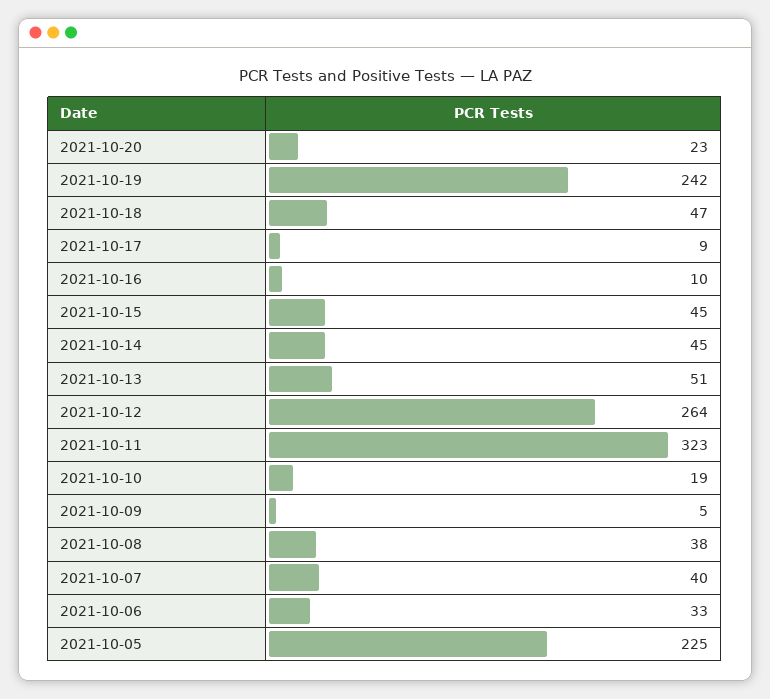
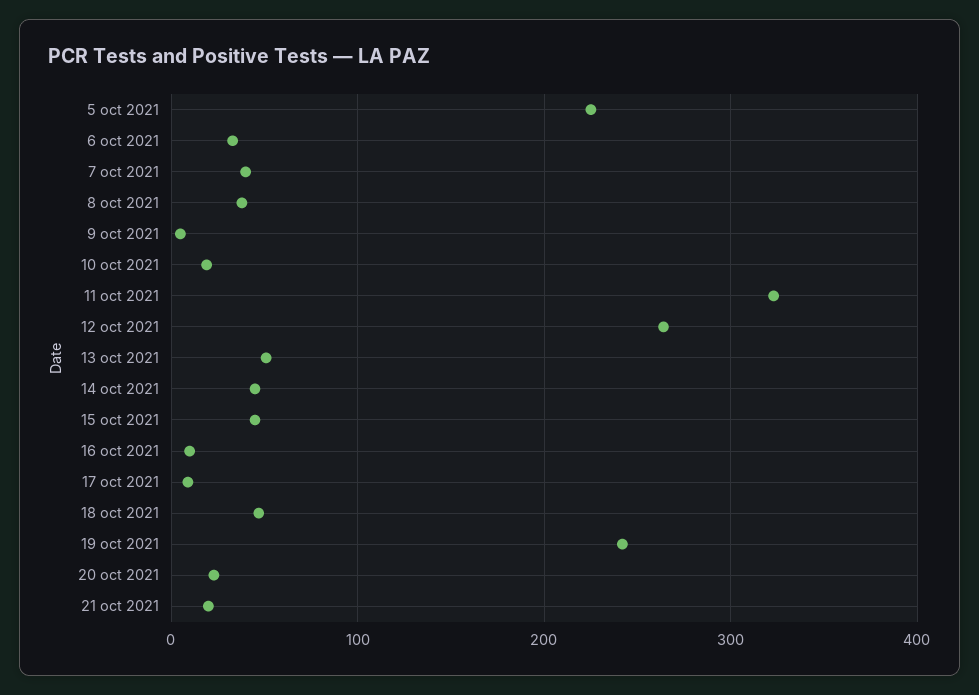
21 oct 2021: none -> 20

